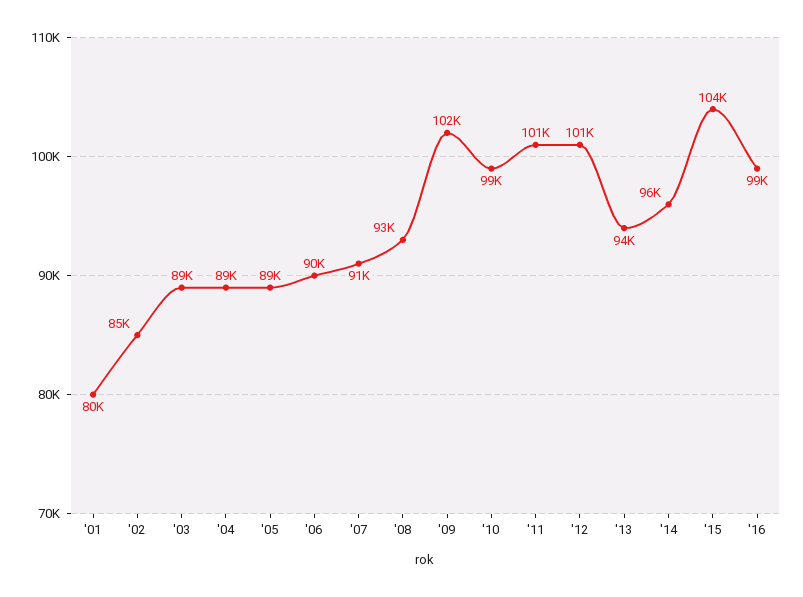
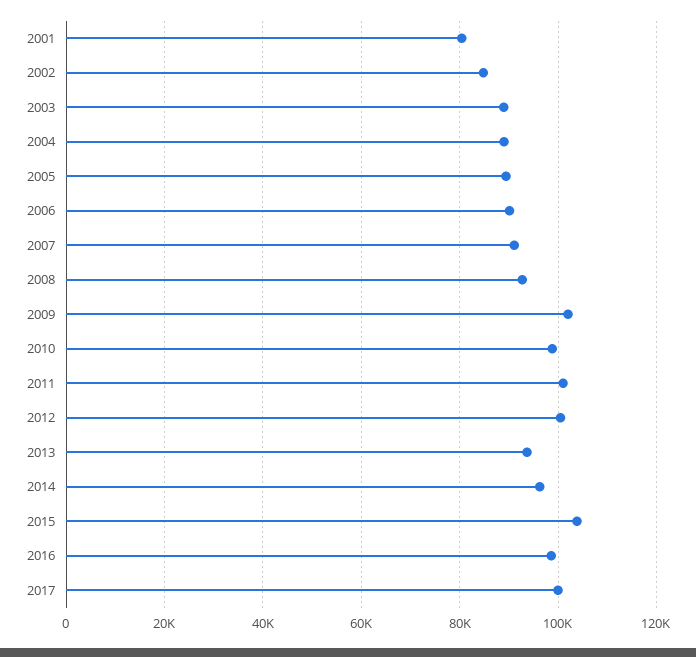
2017: none -> 100000

